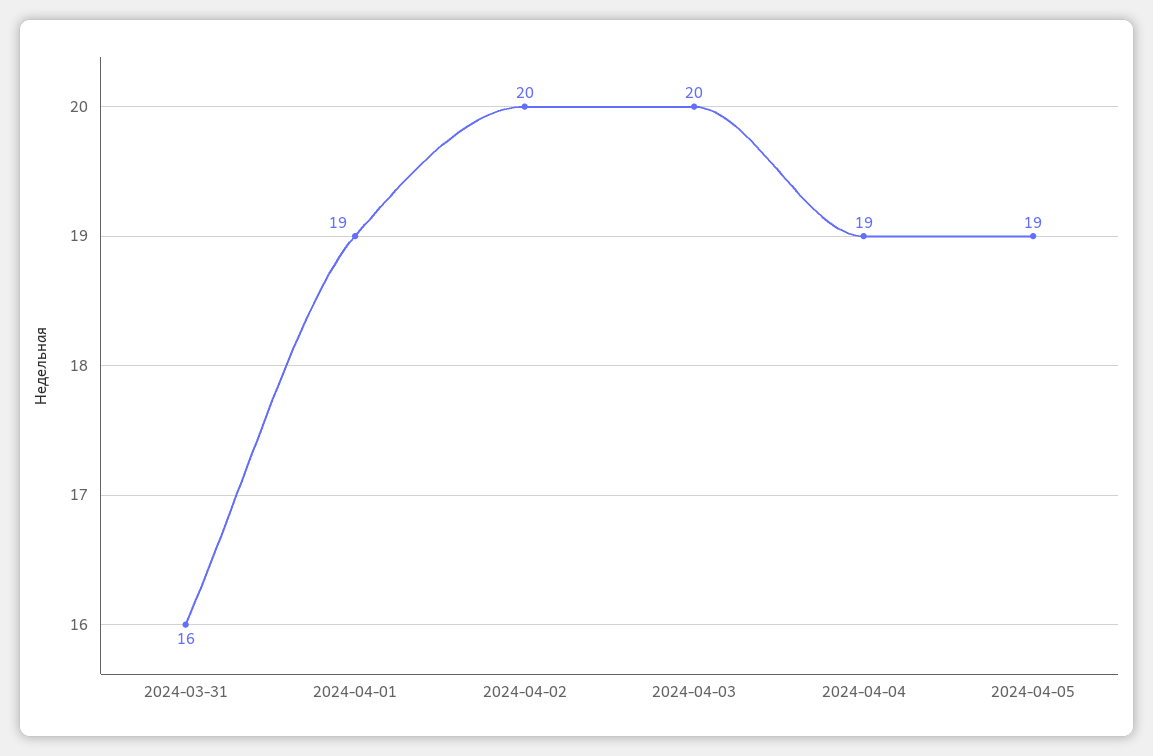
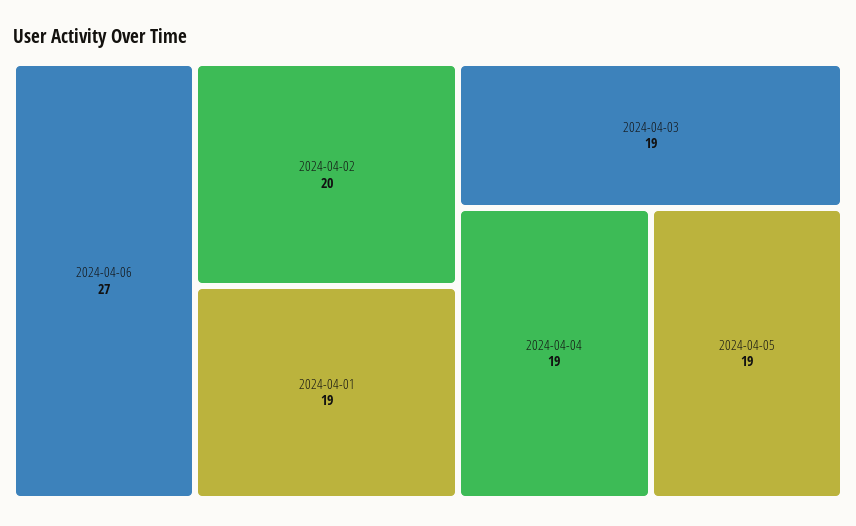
2024-03-31: 16 -> none
2024-04-03: 20 -> 19
2024-04-06: none -> 27

